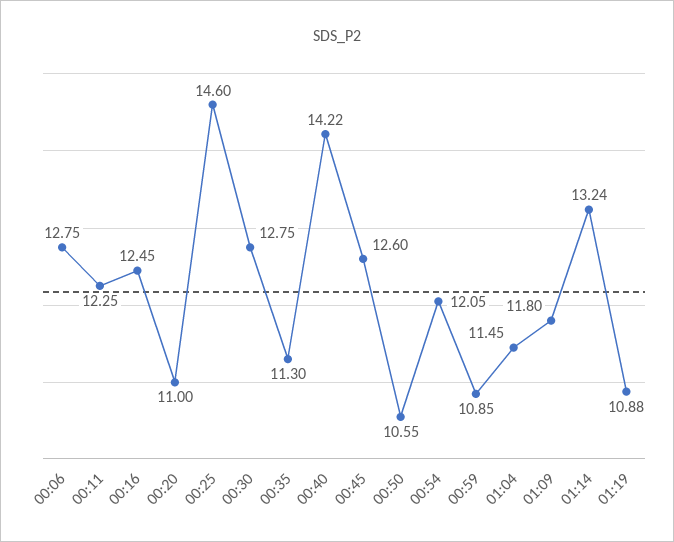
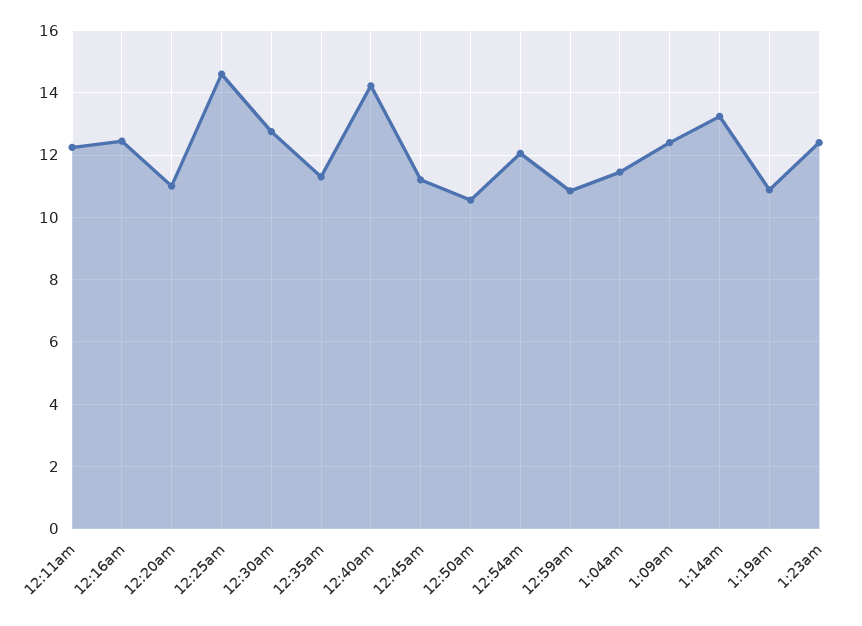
00:06: 12.75 -> none
00:45: 12.6 -> 11.2
01:09: 11.8 -> 12.4
1:23am: none -> 12.4

